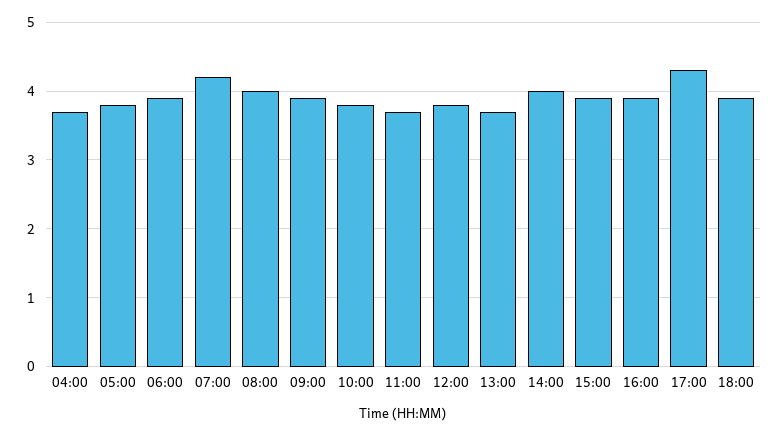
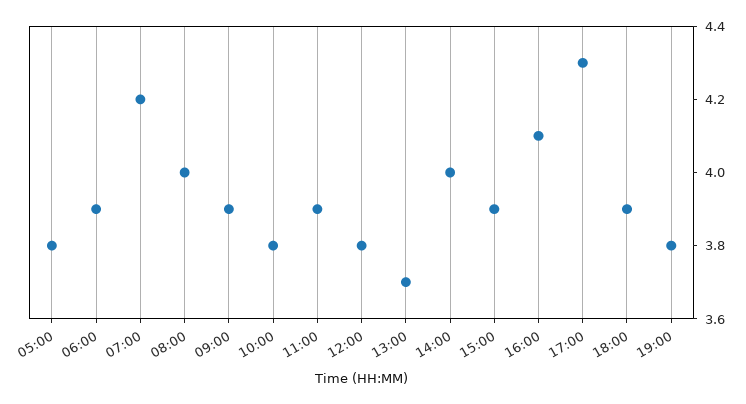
04:00: 3.7 -> none
11:00: 3.7 -> 3.9
16:00: 3.9 -> 4.1
19:00: none -> 3.8

